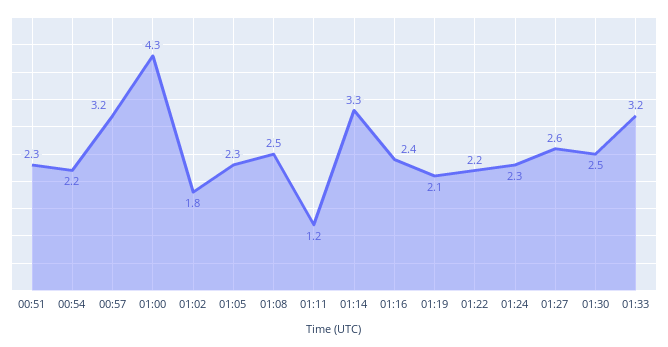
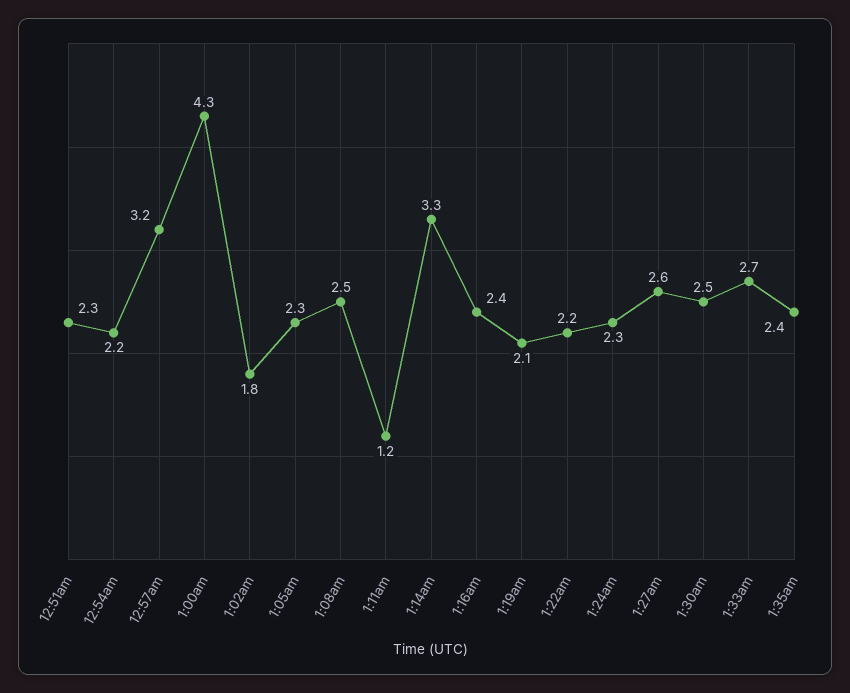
01:33: 3.2 -> 2.7
1:35am: none -> 2.4

